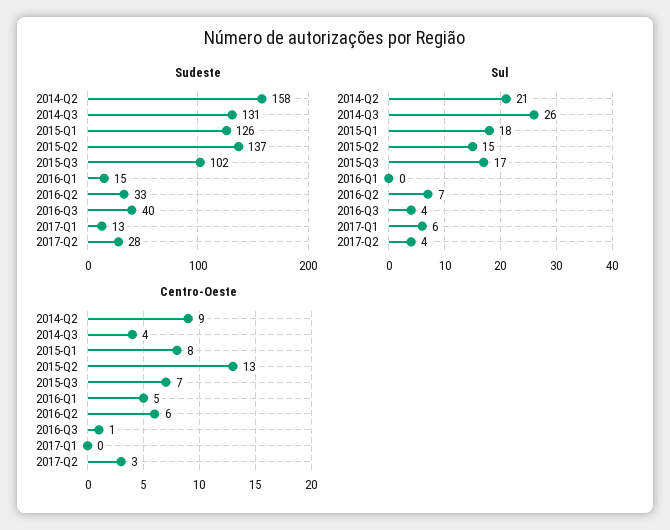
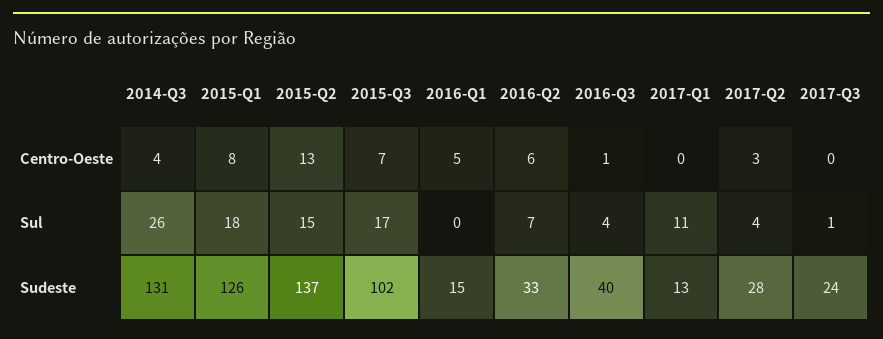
Sudeste, 2014-Q2: 158 -> none
Sul, 2014-Q2: 21 -> none
Sul, 2017-Q1: 6 -> 11
Centro-Oeste, 2014-Q2: 9 -> none
Centro-Oeste, 2017-Q3: none -> 0
Sul, 2017-Q3: none -> 1
Sudeste, 2017-Q3: none -> 24

